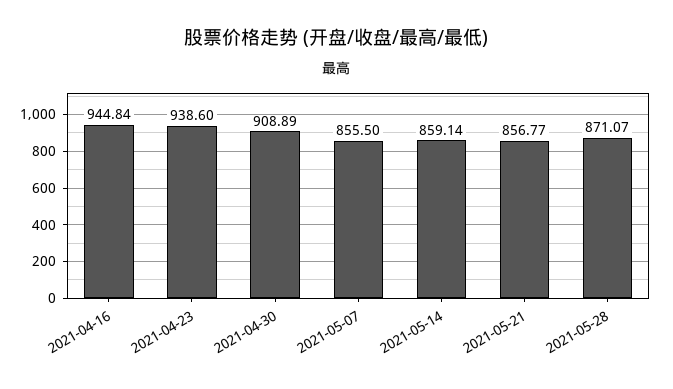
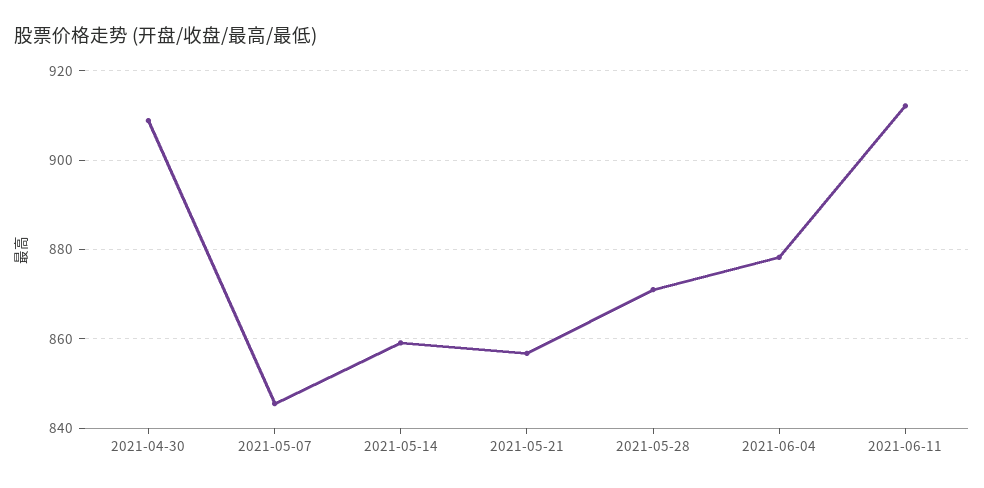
2021-04-16: 944.84 -> none
2021-04-23: 938.6 -> none
2021-05-07: 855.5 -> 846
2021-06-04: none -> 878
2021-06-11: none -> 912

